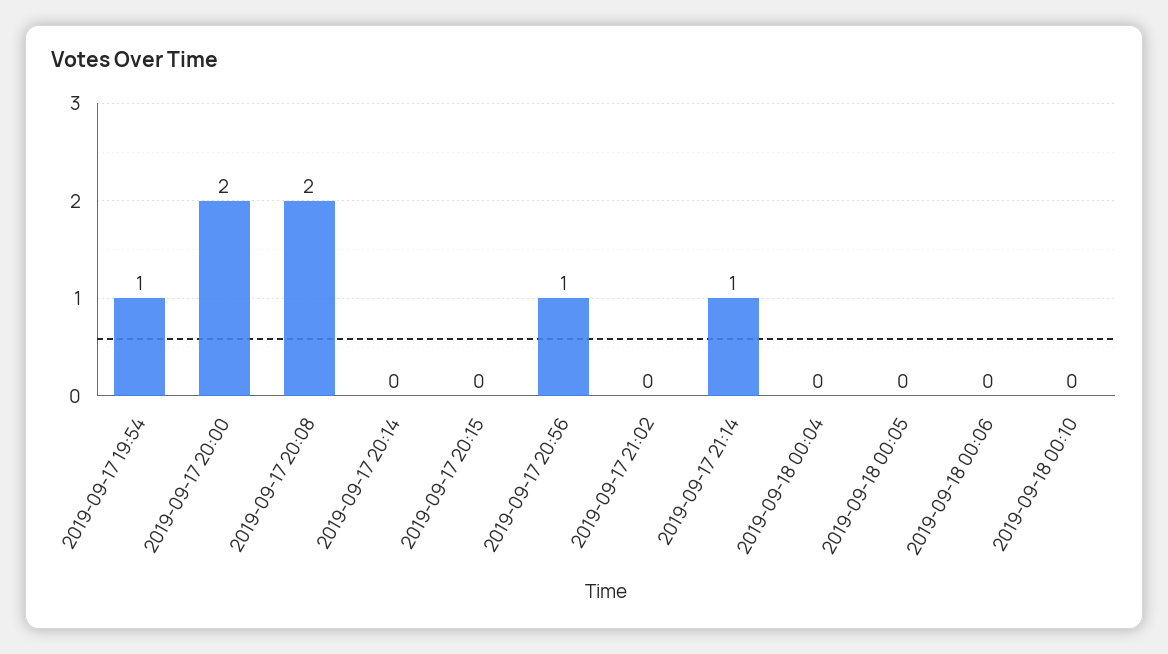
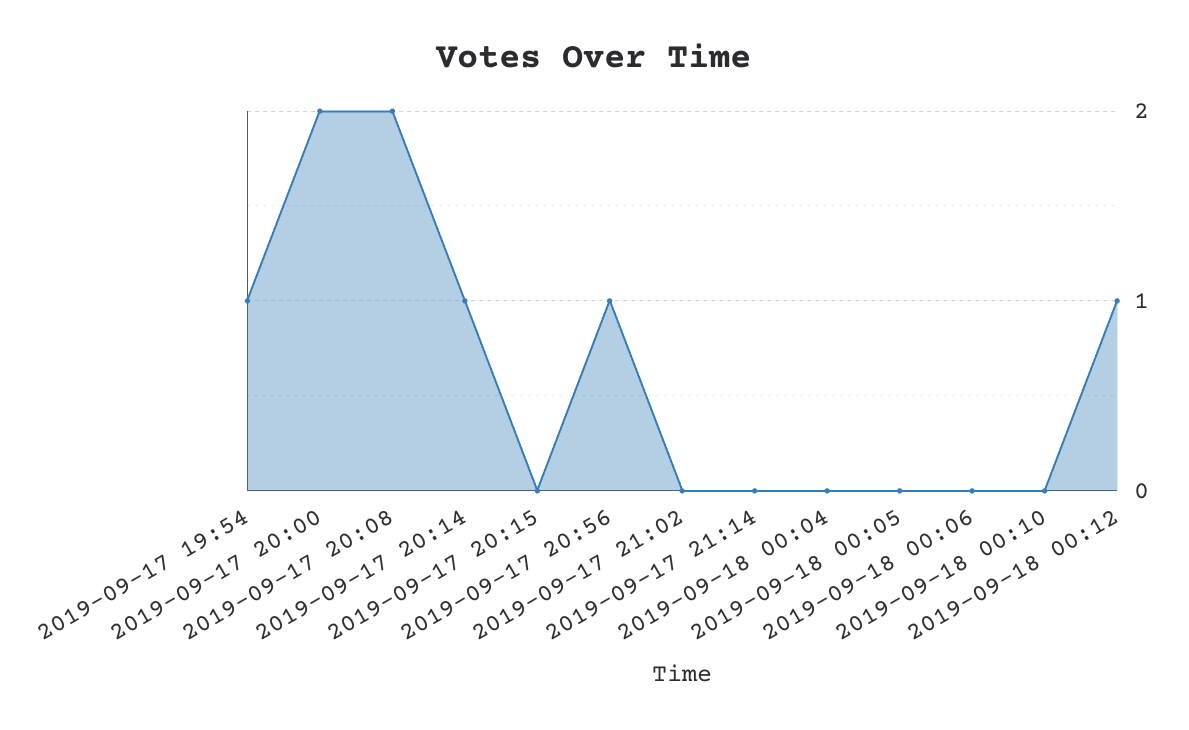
2019-09-17 20:14: 0 -> 1
2019-09-17 21:14: 1 -> 0
2019-09-18 00:12: none -> 1

